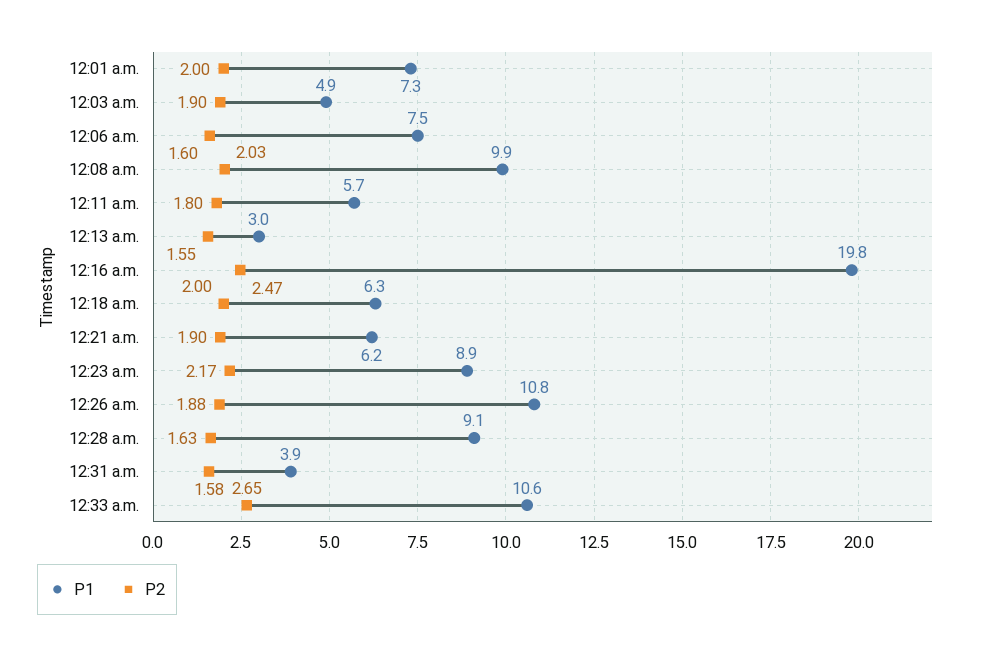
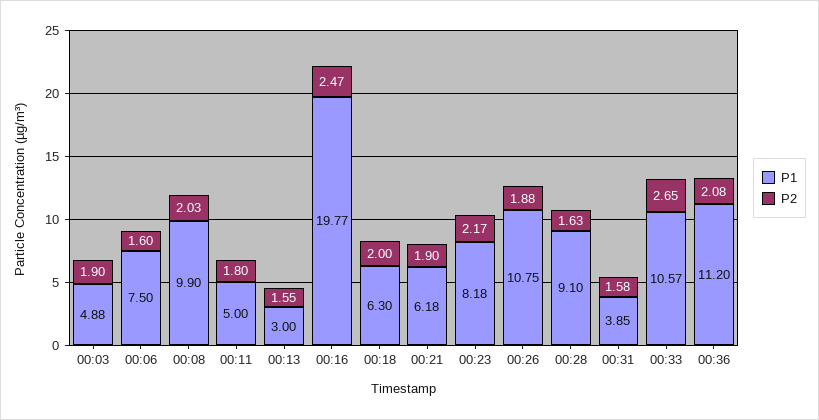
P1, 12:01 a.m.: 7.3 -> none
P2, 12:01 a.m.: 2 -> none
P1, 12:11 a.m.: 5.7 -> 5
P1, 12:23 a.m.: 8.9 -> 8.18
P1, 00:36: none -> 11.2
P2, 00:36: none -> 2.08

